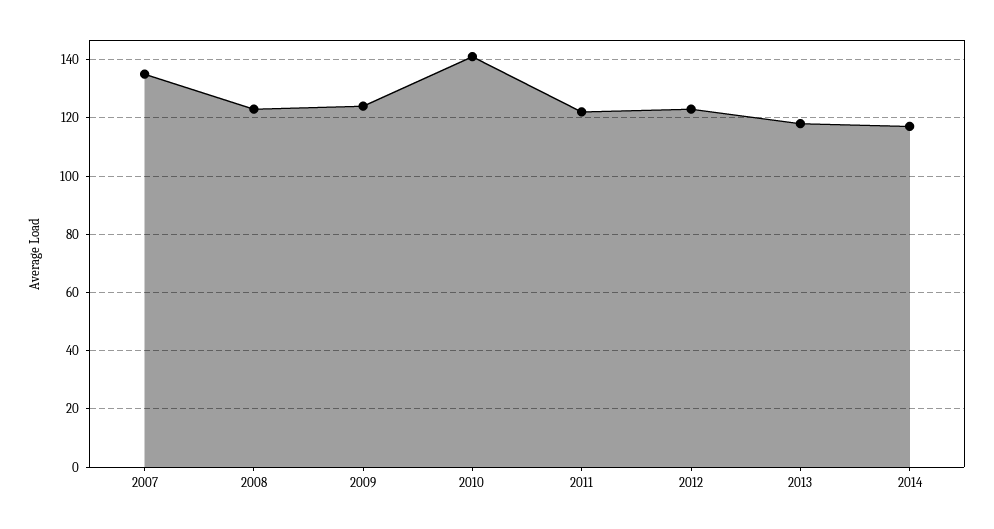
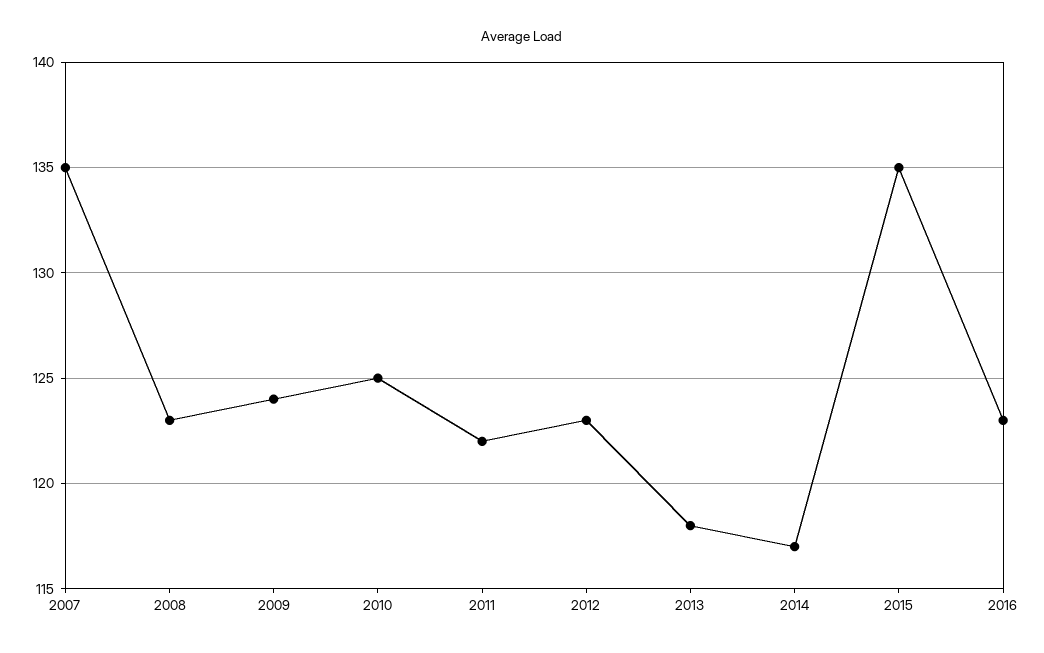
2010: 140 -> 125
2015: none -> 135
2016: none -> 123

